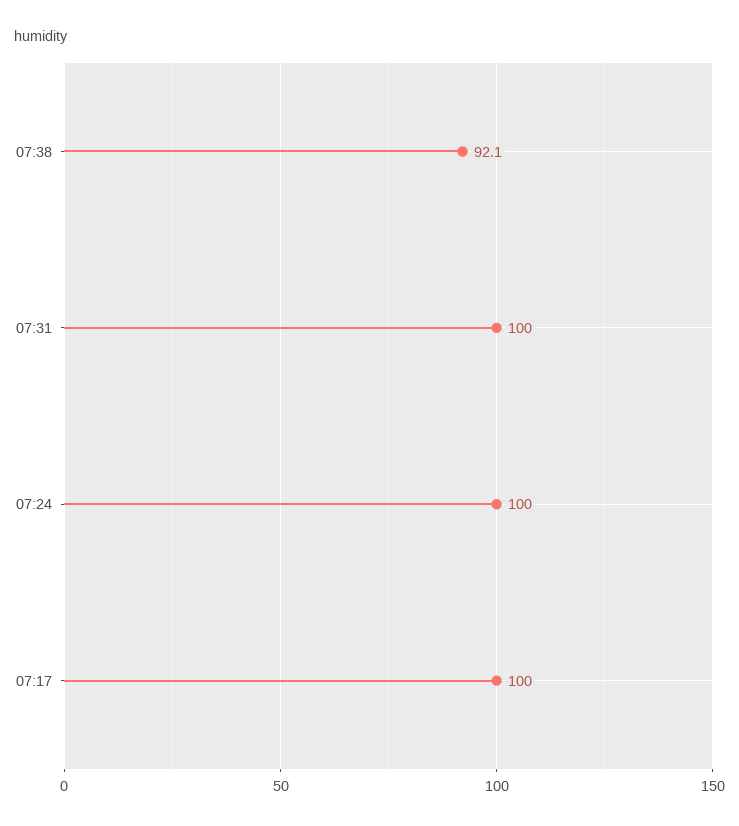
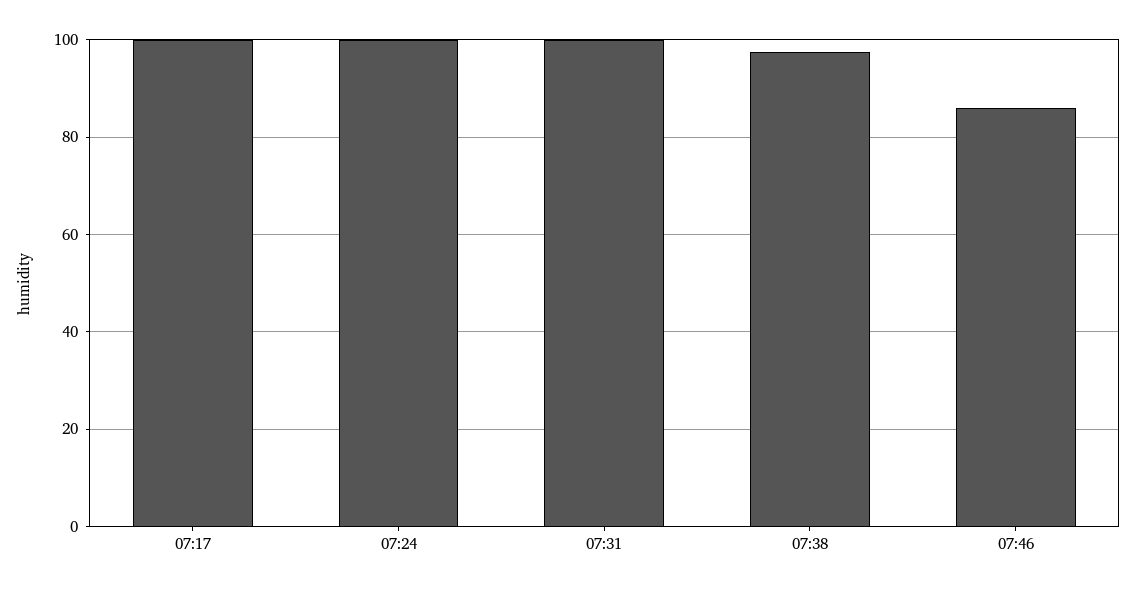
07:38: 92.1 -> 98
07:46: none -> 86

